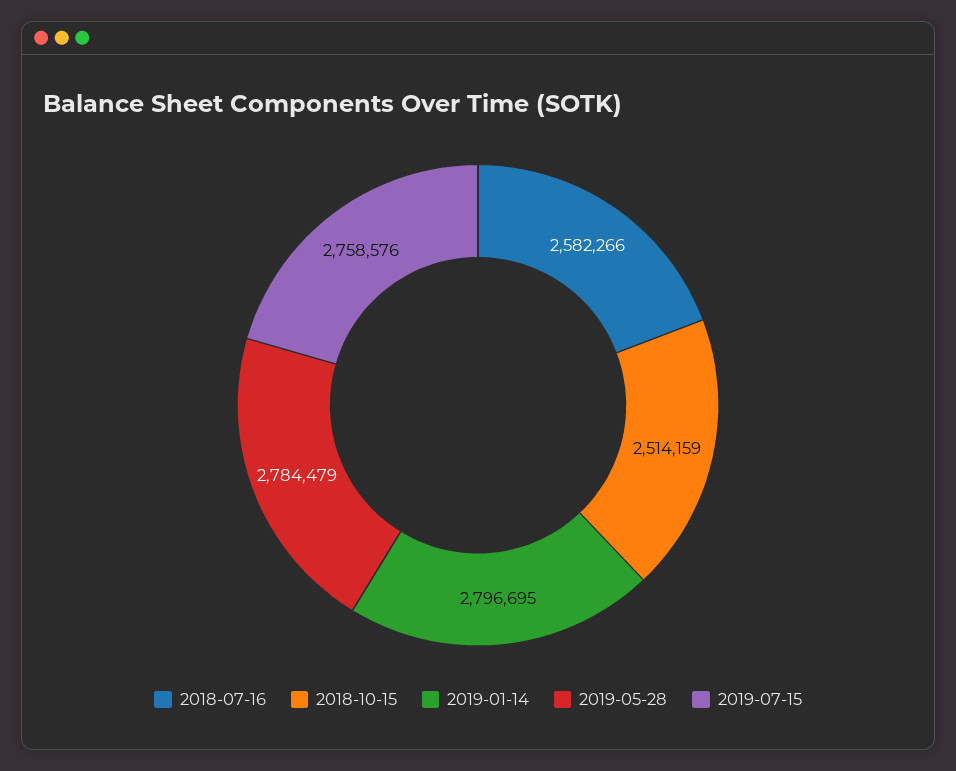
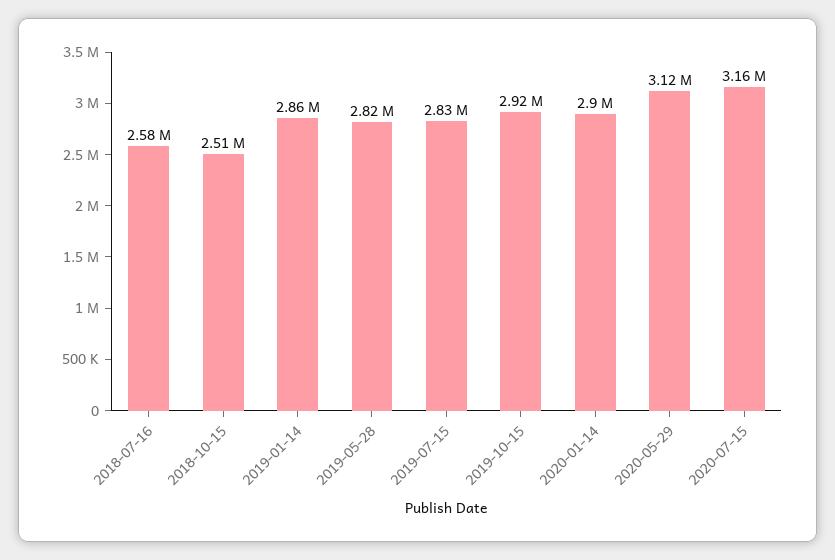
2019-01-14: 2796695 -> 2860000
2019-05-28: 2784479 -> 2820000
2019-07-15: 2758576 -> 2830000
2019-10-15: none -> 2920000
2020-01-14: none -> 2900000
2020-05-29: none -> 3120000
2020-07-15: none -> 3160000

